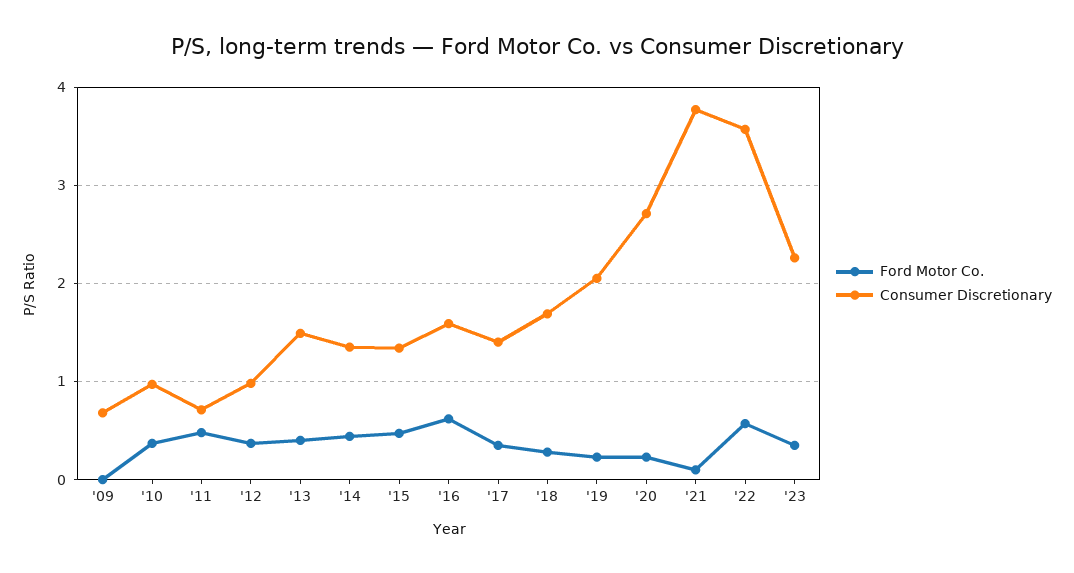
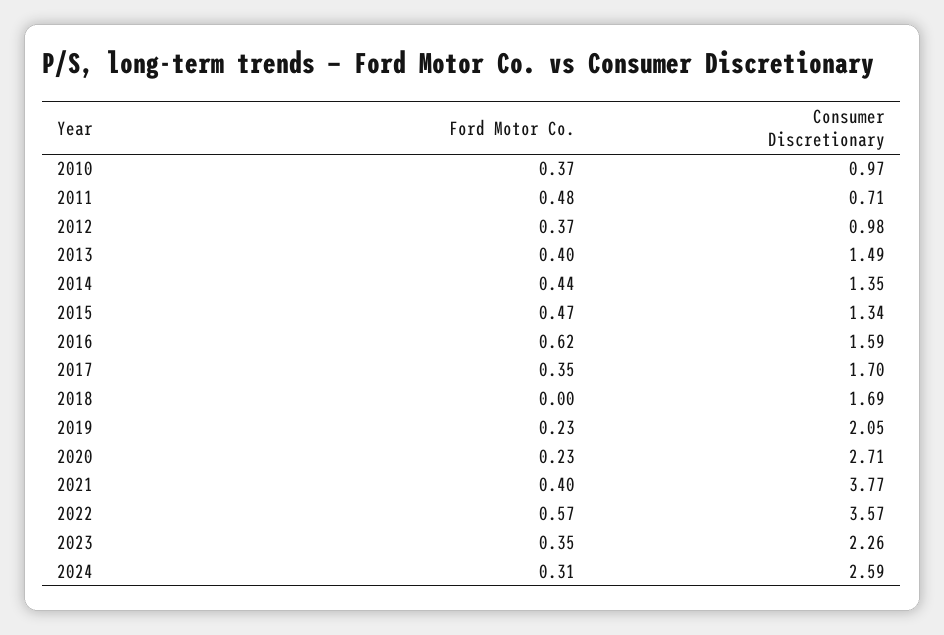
Ford Motor Co., '09: 0 -> none
Consumer Discretionary, '09: 0.7 -> none
Consumer Discretionary, '17: 1.4 -> 1.7
Ford Motor Co., '18: 0.3 -> 0
Ford Motor Co., '21: 0.1 -> 0.4
Ford Motor Co., 2024: none -> 0.31
Consumer Discretionary, 2024: none -> 2.59

